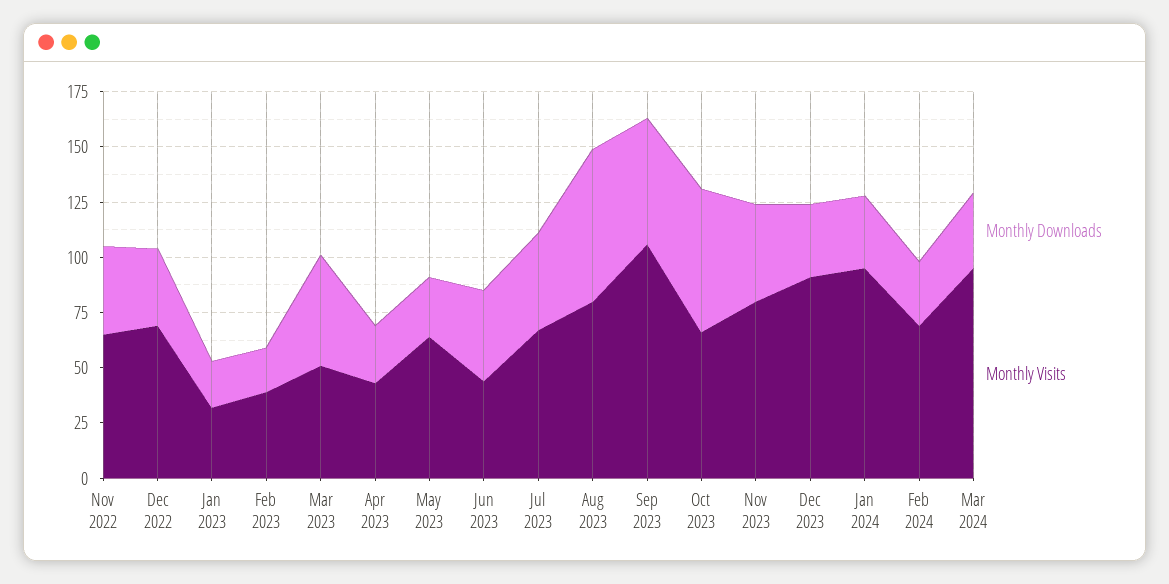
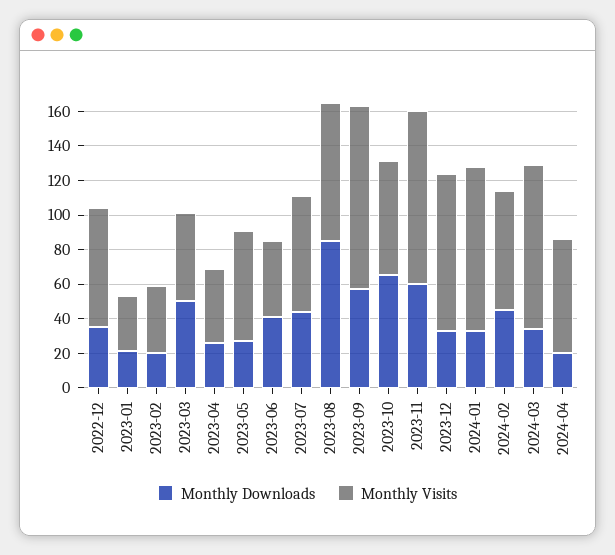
Monthly Downloads, Nov 2022: 40 -> none
Monthly Visits, Nov 2022: 65 -> none
Monthly Downloads, Aug 2023: 70 -> 85
Monthly Downloads, Nov 2023: 45 -> 60
Monthly Visits, Nov 2023: 80 -> 100
Monthly Downloads, Feb 2024: 30 -> 45
Monthly Downloads, 2024-04: none -> 20
Monthly Visits, 2024-04: none -> 65

